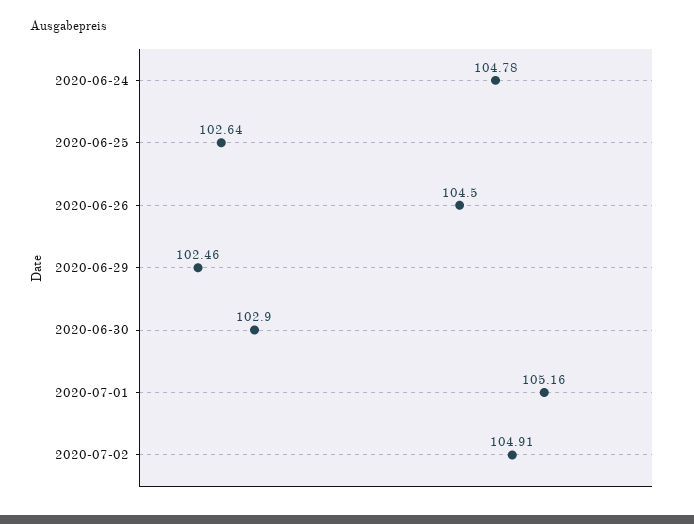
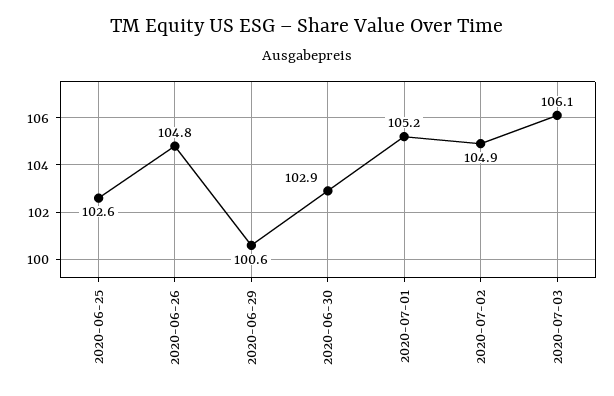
2020-06-24: 104.78 -> none
2020-06-26: 104.5 -> 104.8
2020-06-29: 102.46 -> 100.6
2020-07-03: none -> 106.1

